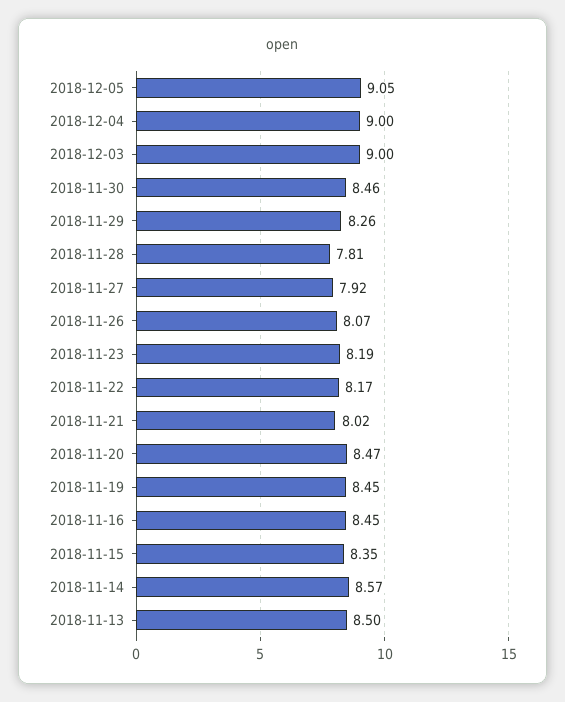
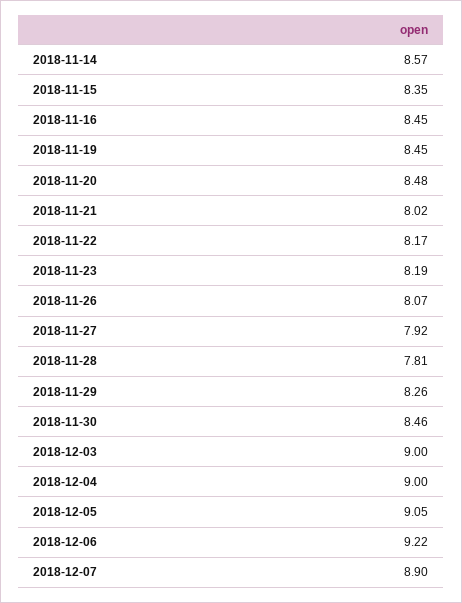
2018-11-20: 8.47 -> 8.48
2018-11-13: 8.5 -> none
2018-12-06: none -> 9.22
2018-12-07: none -> 8.9

